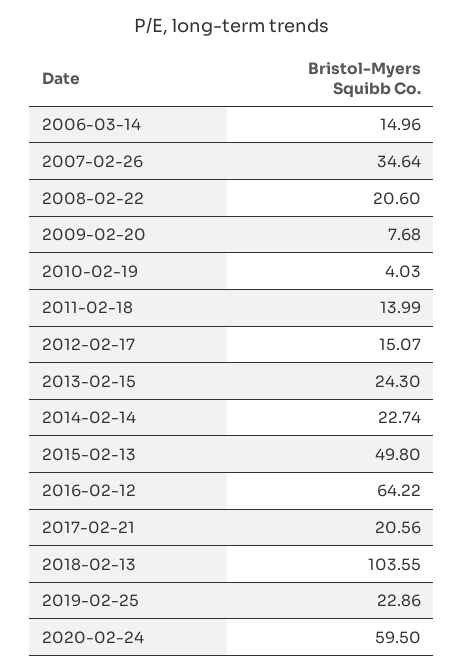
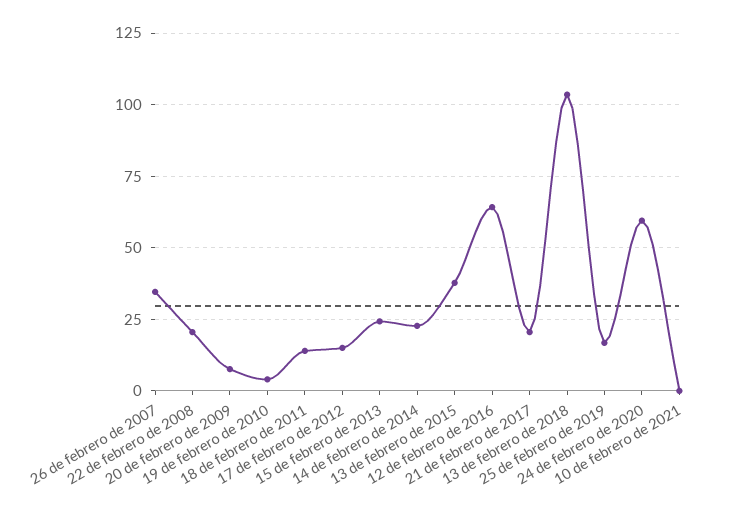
2006-03-14: 14.96 -> none
2015-02-13: 49.8 -> 37.5
2019-02-25: 22.86 -> 17.5
10 de febrero de 2021: none -> 0

